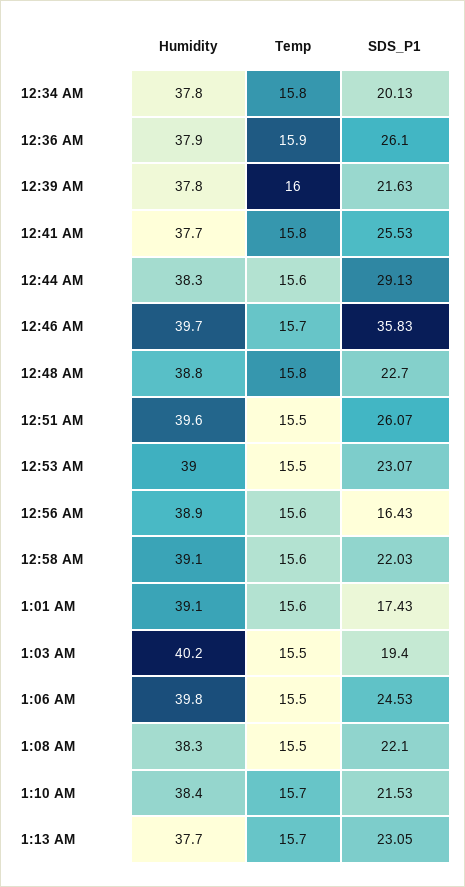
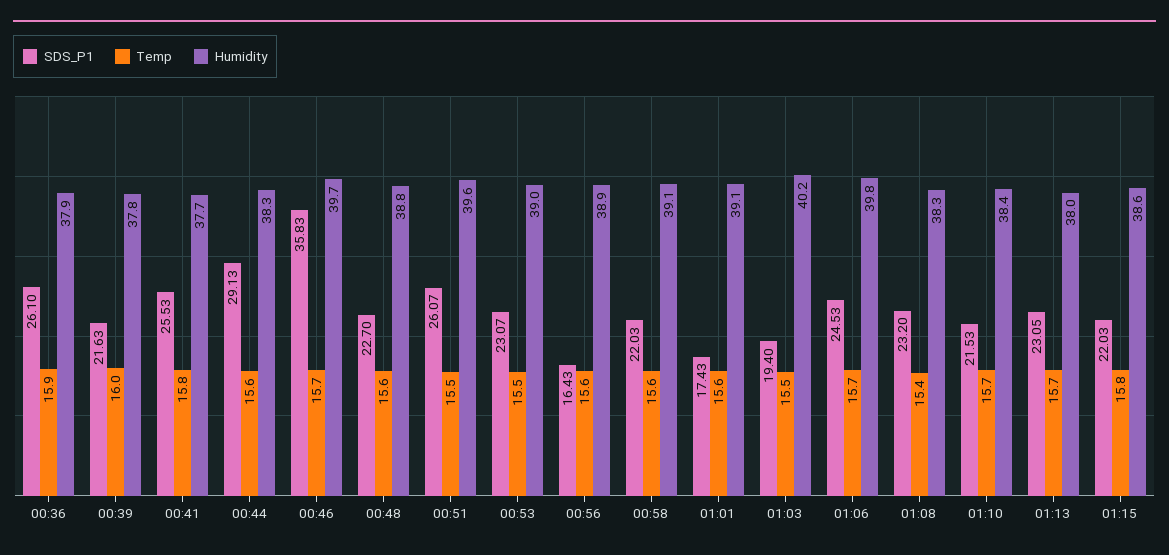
Humidity, 12:34 AM: 37.8 -> none
Temp, 12:34 AM: 15.8 -> none
SDS_P1, 12:34 AM: 20.13 -> none
Temp, 12:48 AM: 15.8 -> 15.6
Temp, 1:06 AM: 15.5 -> 15.7
Temp, 1:08 AM: 15.5 -> 15.4
SDS_P1, 1:08 AM: 22.1 -> 23.2
Humidity, 1:13 AM: 37.7 -> 38
SDS_P1, 01:15: none -> 22.03
Temp, 01:15: none -> 15.8
Humidity, 01:15: none -> 38.6

